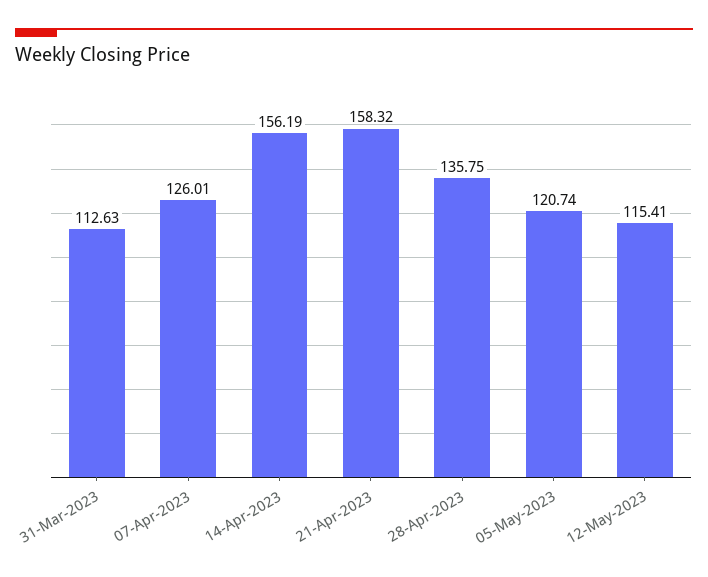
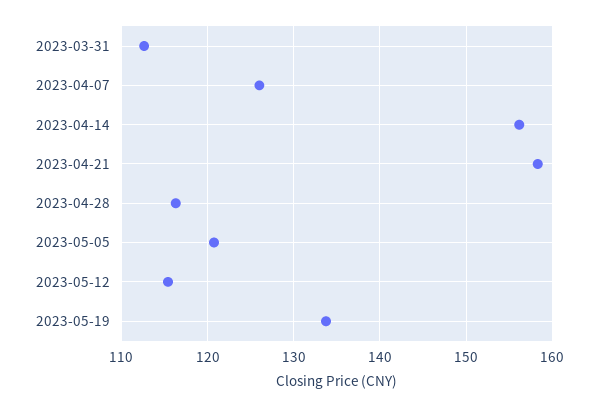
28-Apr-2023: 135.75 -> 116
2023-05-19: none -> 134

